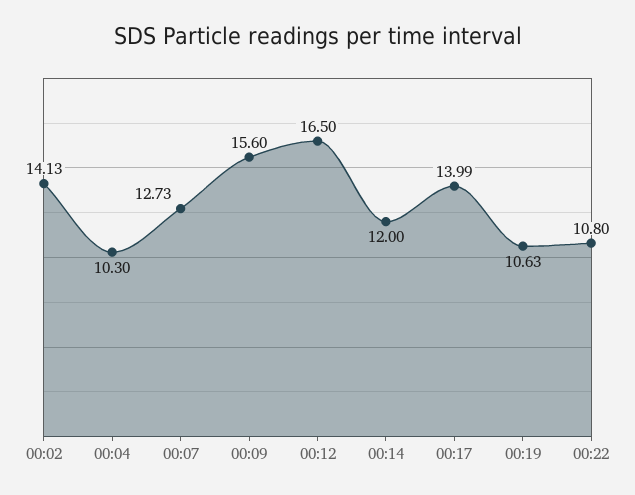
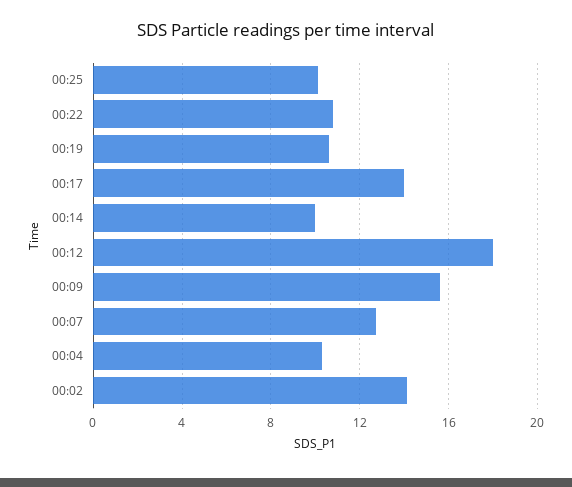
00:12: 16.5 -> 18
00:14: 12 -> 10
00:25: none -> 10

